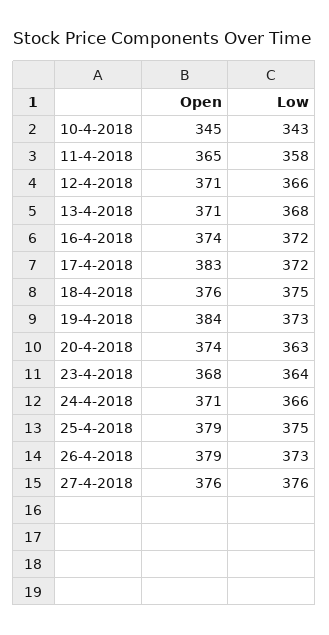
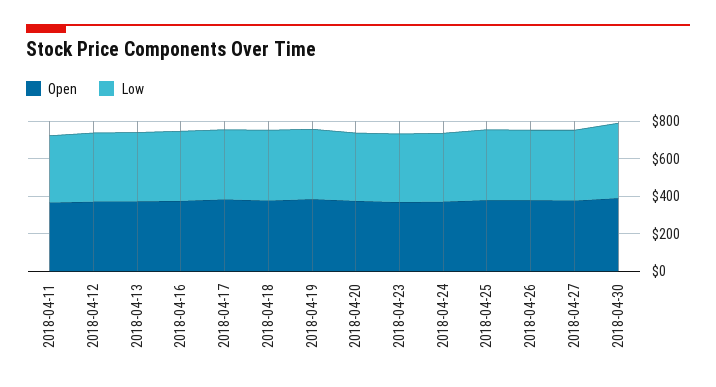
Open, 10-4-2018: 345 -> none
Low, 10-4-2018: 343 -> none
Open, 2018-04-30: none -> 400
Low, 2018-04-30: none -> 400

